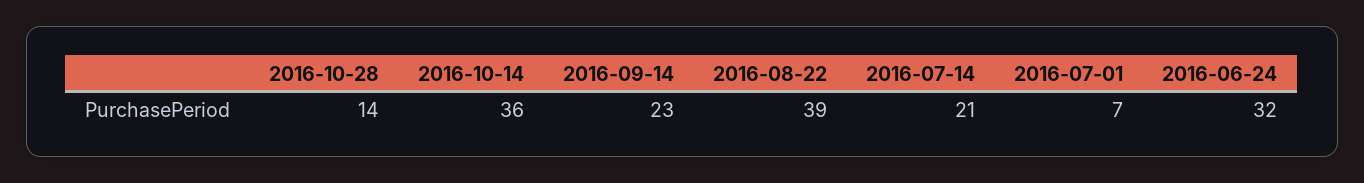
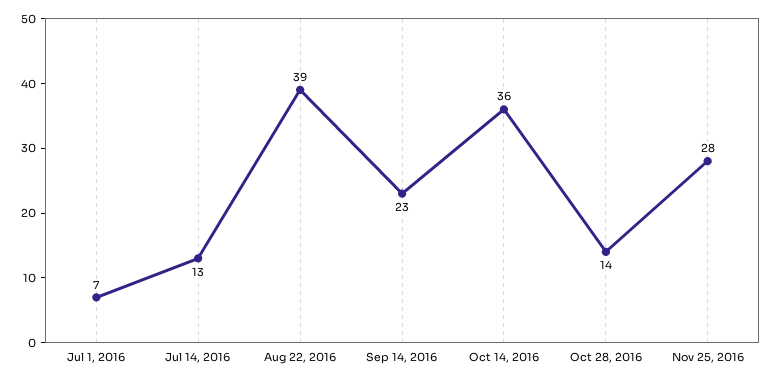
2016-07-14: 21 -> 13
2016-06-24: 32 -> none
Nov 25, 2016: none -> 28

